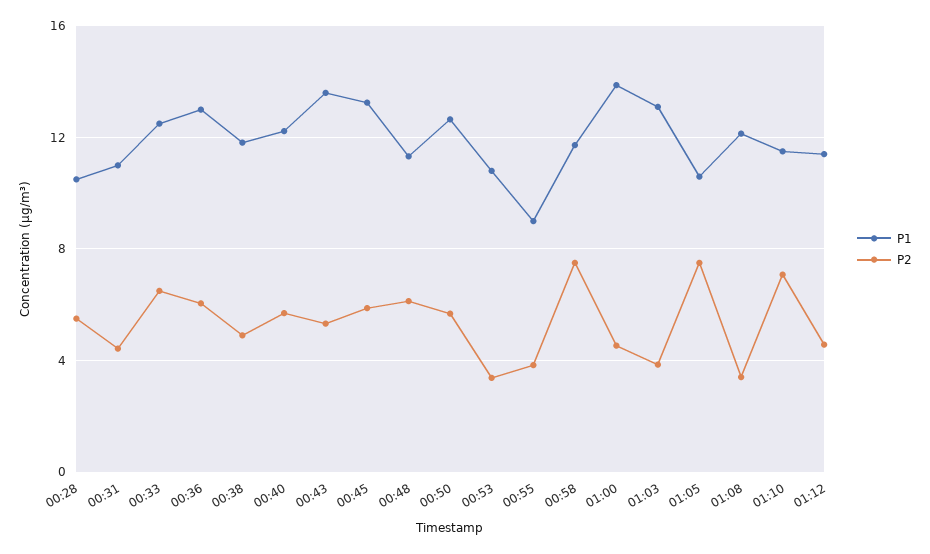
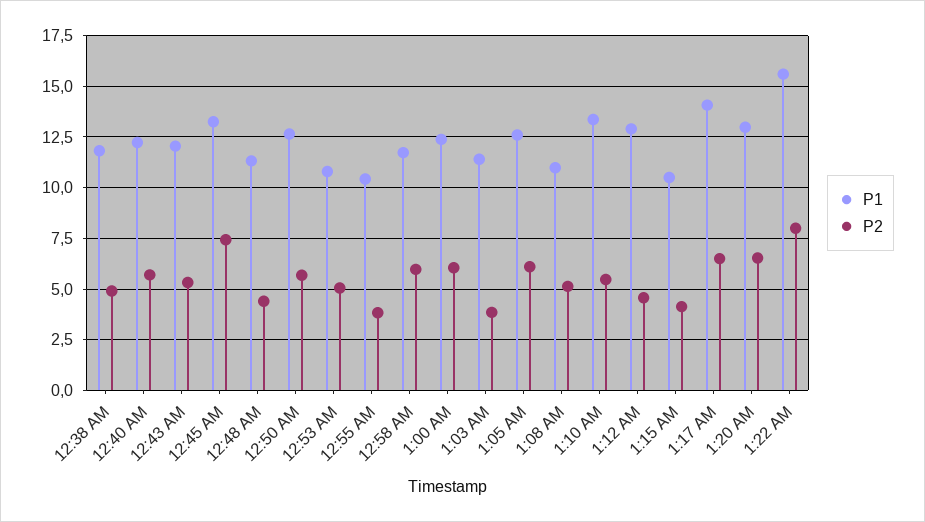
P1, 00:28: 10.5 -> none
P2, 00:28: 5.5 -> none
P1, 00:31: 11 -> none
P2, 00:31: 4.5 -> none
P1, 00:33: 12.5 -> none
P2, 00:33: 6.5 -> none
P1, 00:36: 13 -> none
P2, 00:36: 6 -> none
P1, 00:43: 13.5 -> 12
P2, 00:45: 6 -> 7.5
P2, 00:48: 6 -> 4.5
P2, 00:53: 3.5 -> 5
P1, 00:55: 9 -> 10.5
P2, 00:58: 7.5 -> 6
P1, 01:00: 14 -> 12.5
P2, 01:00: 4.5 -> 6
P1, 01:03: 13 -> 11.5
P1, 01:05: 10.5 -> 12.5
P2, 01:05: 7.5 -> 6
P1, 01:08: 12 -> 11
P2, 01:08: 3.5 -> 5
P1, 01:10: 11.5 -> 13.5
P2, 01:10: 7 -> 5.5
P1, 01:12: 11.5 -> 13
P1, 1:15 AM: none -> 10.5
P2, 1:15 AM: none -> 4
P1, 1:17 AM: none -> 14
P2, 1:17 AM: none -> 6.5
P1, 1:20 AM: none -> 13
P2, 1:20 AM: none -> 6.5
P1, 1:22 AM: none -> 15.5
P2, 1:22 AM: none -> 8

